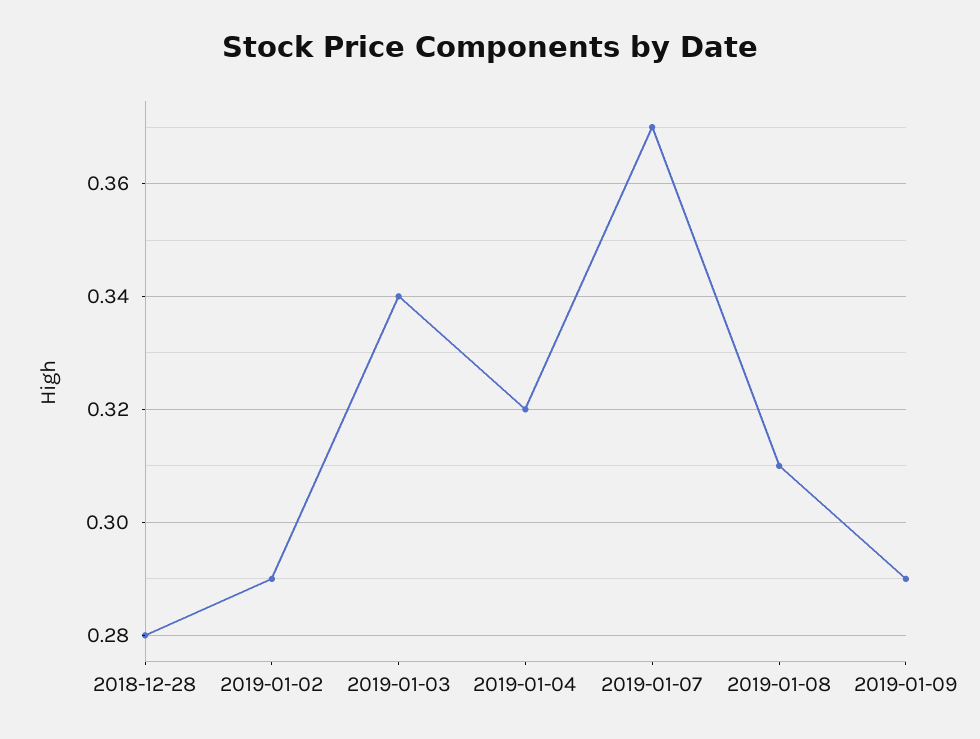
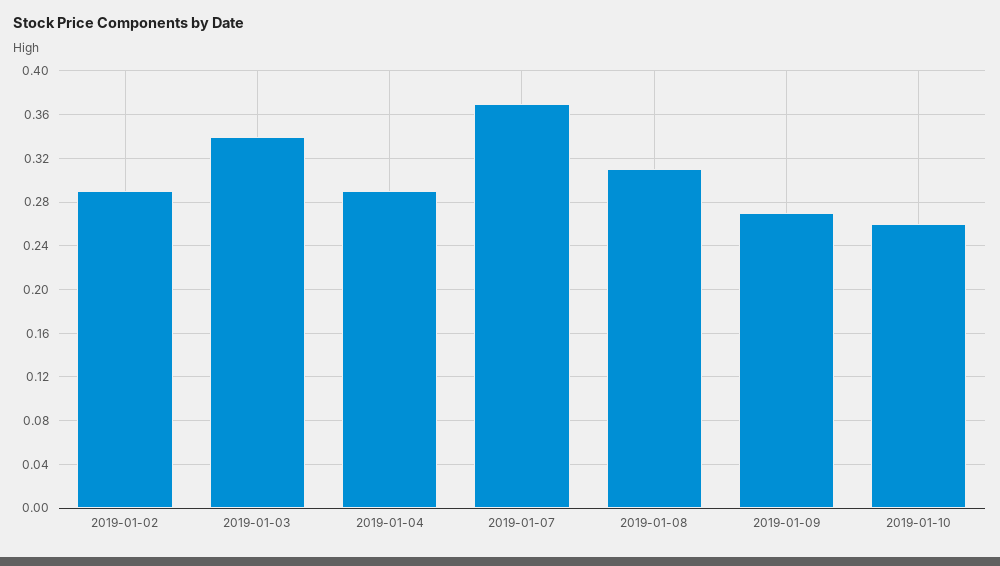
2018-12-28: 0.28 -> none
2019-01-04: 0.32 -> 0.29
2019-01-09: 0.29 -> 0.27
2019-01-10: none -> 0.26

